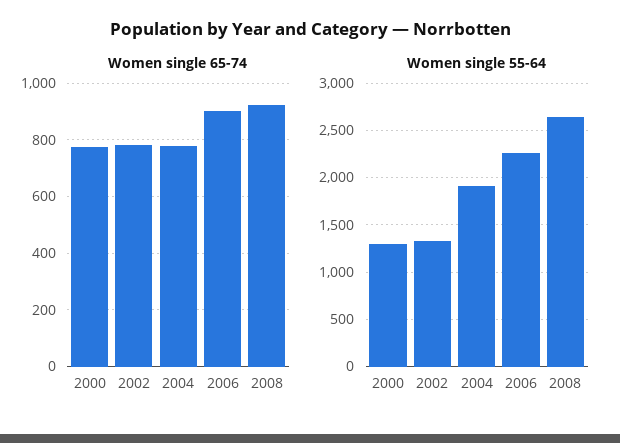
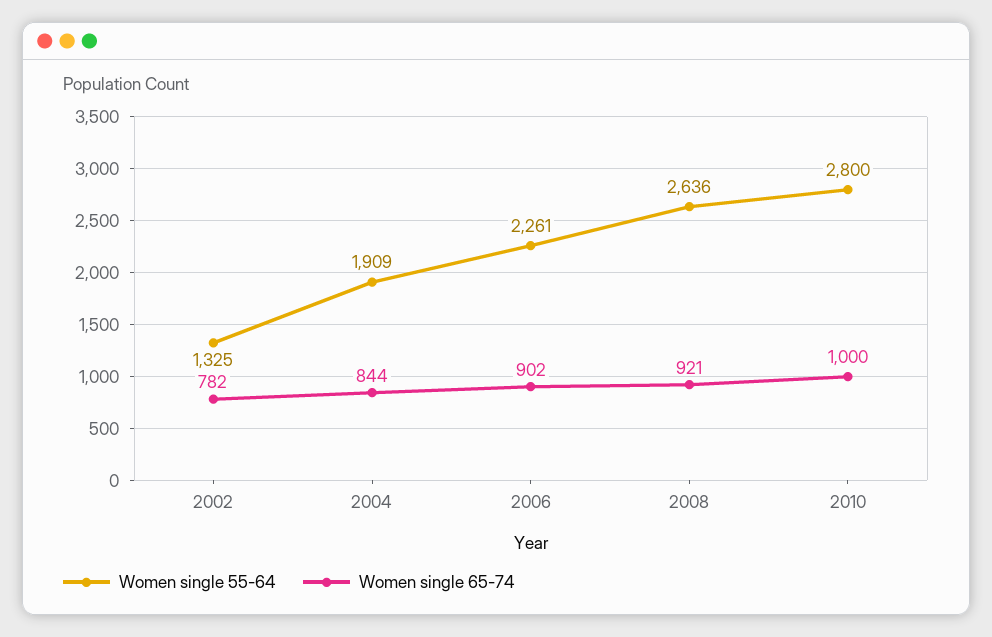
Women single 65-74, 2000: 775 -> none
Women single 65-74, 2004: 775 -> 844
Women single 55-64, 2000: 1300 -> none
Women single 55-64, 2010: none -> 2800
Women single 65-74, 2010: none -> 1000

